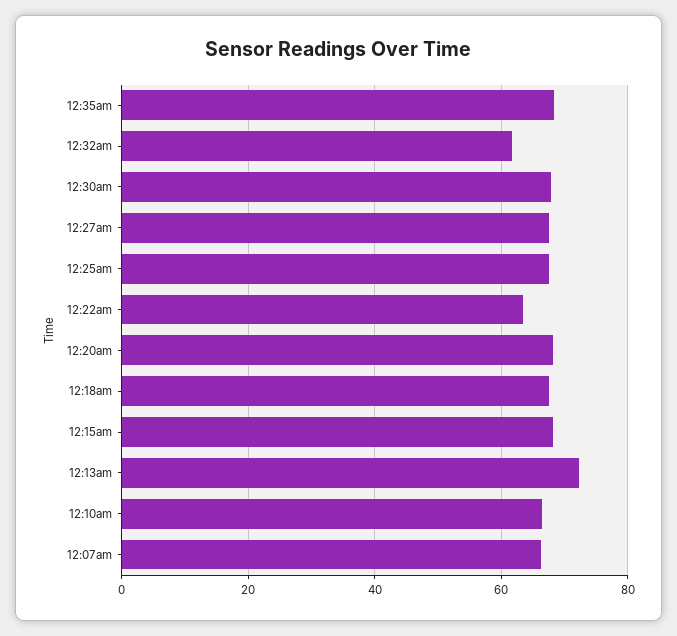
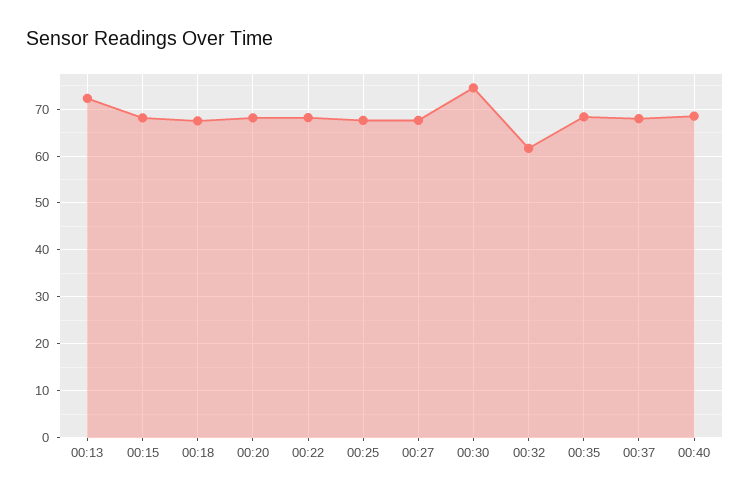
12:30am: 68 -> 74
12:22am: 64 -> 68
12:10am: 66 -> none
12:07am: 66 -> none
00:37: none -> 68
00:40: none -> 68

